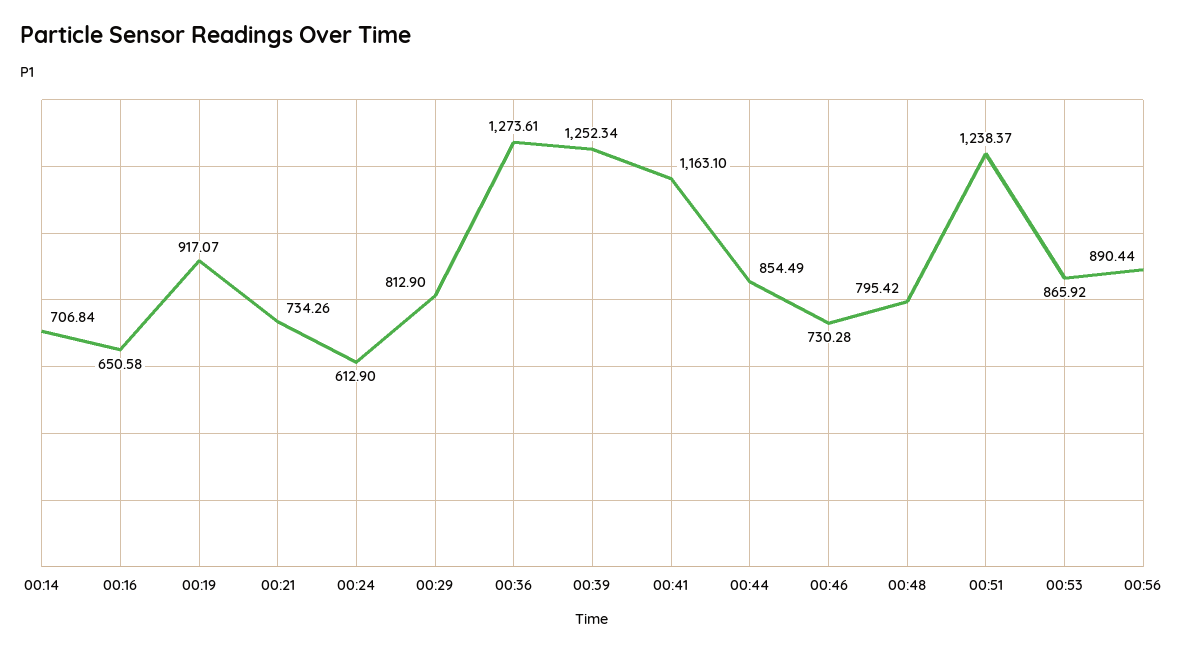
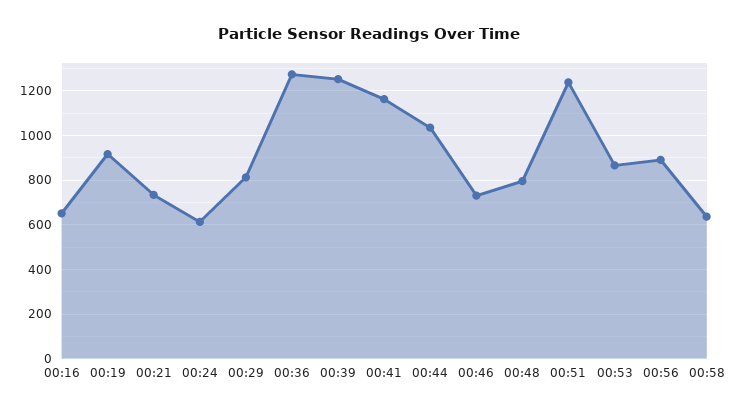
00:14: 706.84 -> none
00:44: 854.49 -> 1050
00:58: none -> 650

